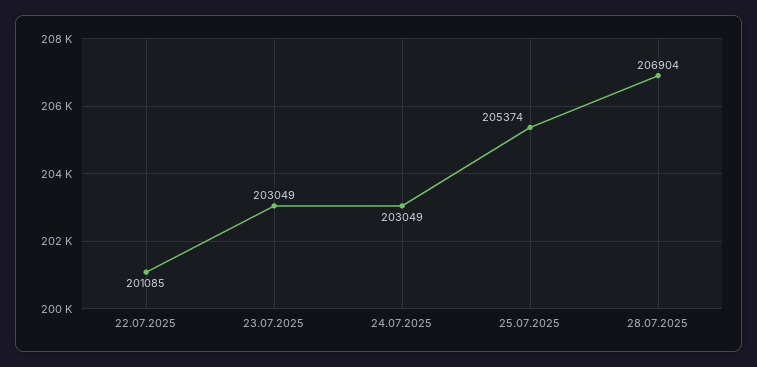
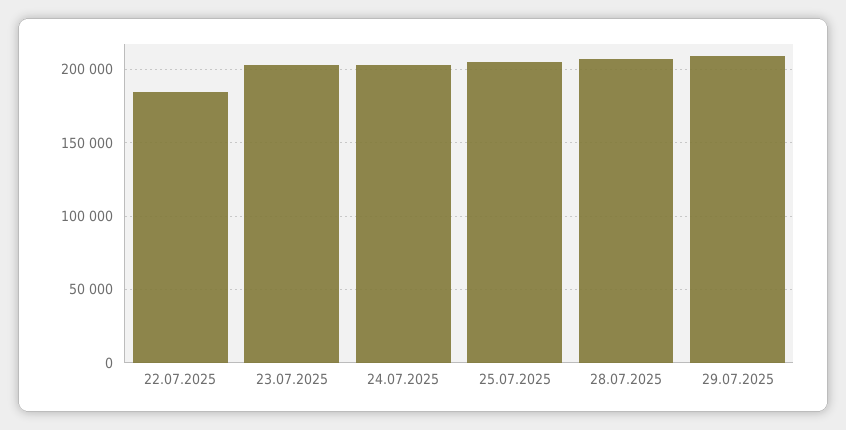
22.07.2025: 201085 -> 185000
29.07.2025: none -> 210000

